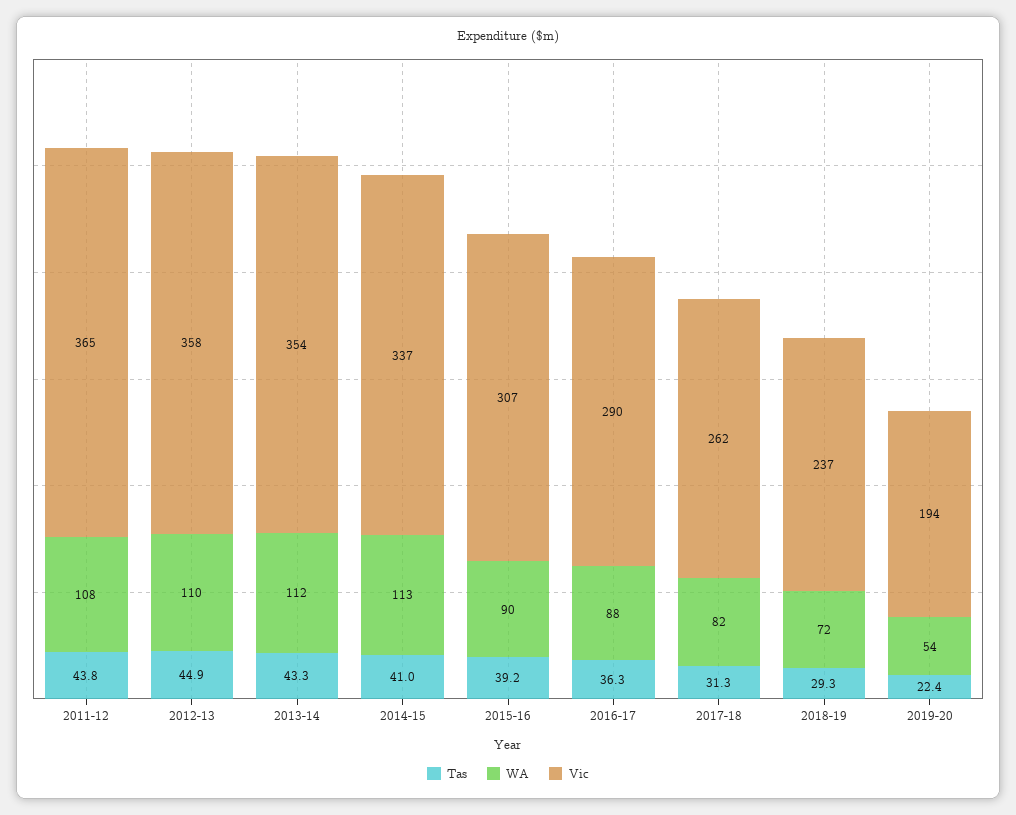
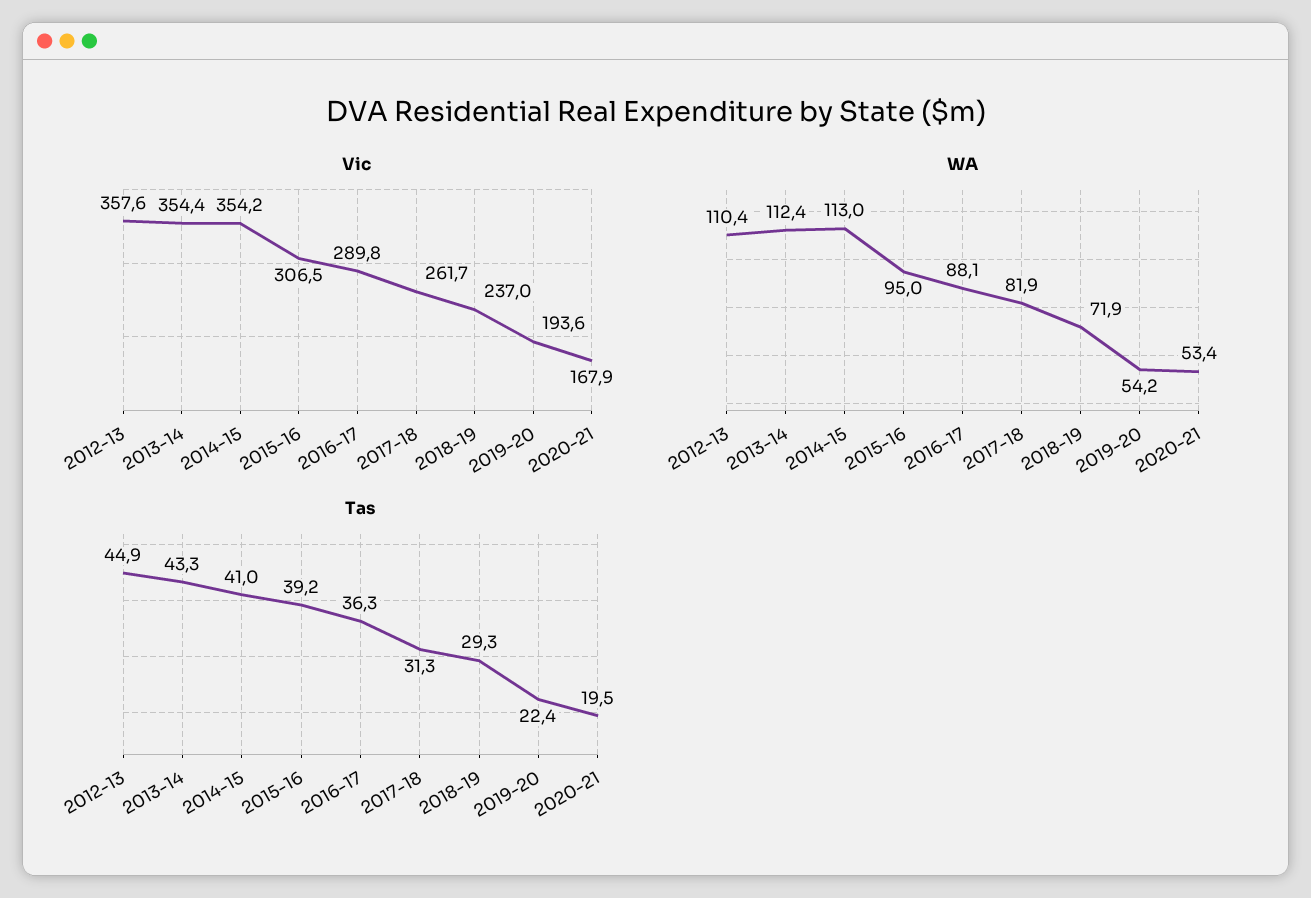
Tas, 2011-12: 43.8 -> none
WA, 2011-12: 108 -> none
Vic, 2011-12: 365 -> none
Vic, 2014-15: 337 -> 354.2
WA, 2015-16: 90 -> 95
Vic, 2020-21: none -> 167.9
WA, 2020-21: none -> 53.4
Tas, 2020-21: none -> 19.5

